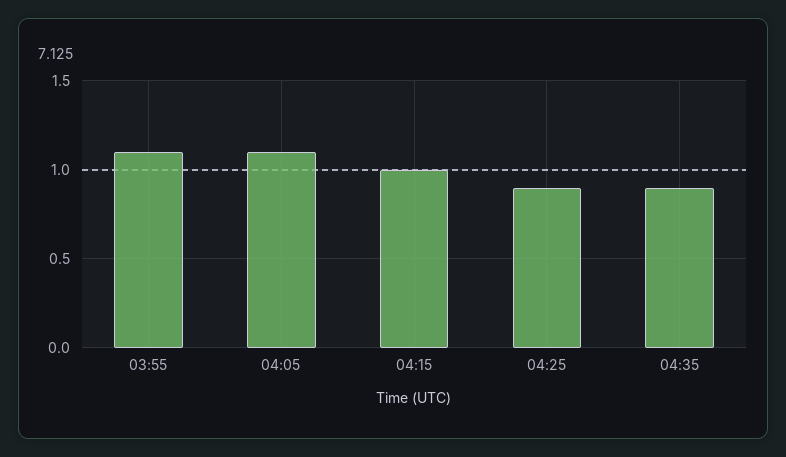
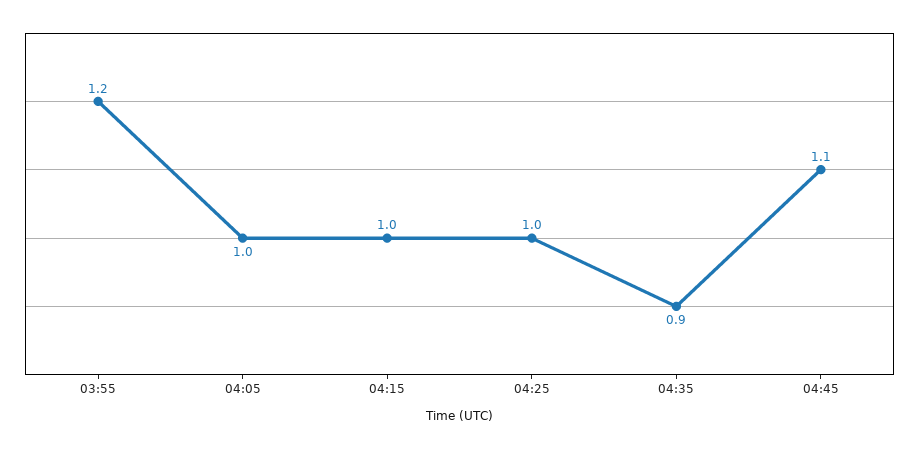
03:55: 1.1 -> 1.2
04:05: 1.1 -> 1
04:25: 0.9 -> 1
04:45: none -> 1.1

